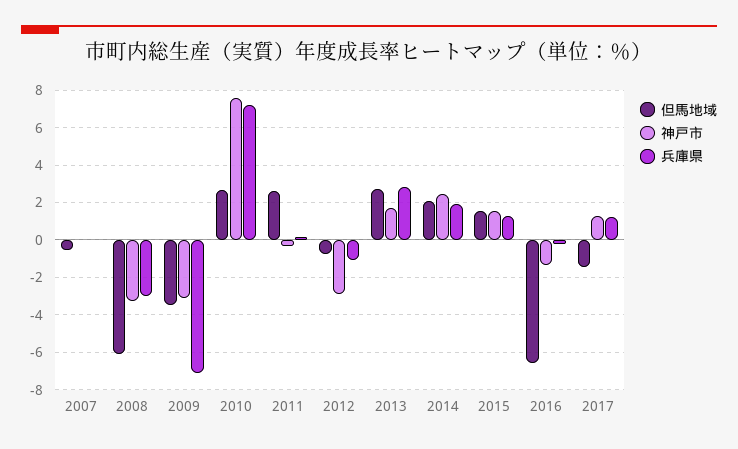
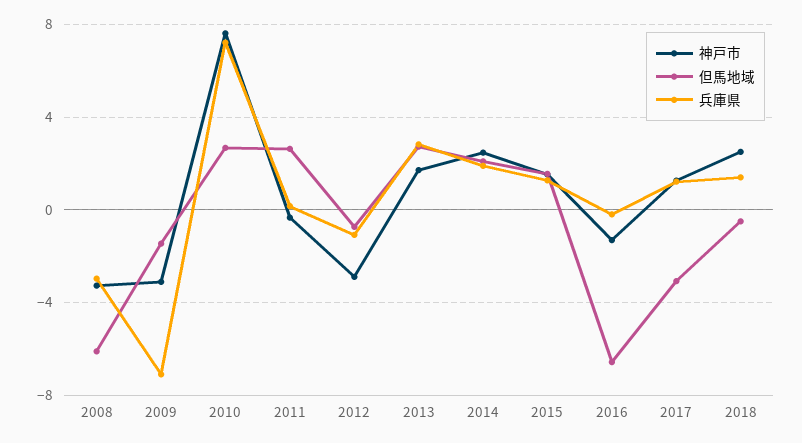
但馬地域, 2007: -0.5 -> none
神戸市, 2007: 0 -> none
兵庫県, 2007: 0 -> none
但馬地域, 2009: -3.5 -> -1.5
但馬地域, 2017: -1.5 -> -3
神戸市, 2018: none -> 2.5
但馬地域, 2018: none -> -0.5
兵庫県, 2018: none -> 1.5

